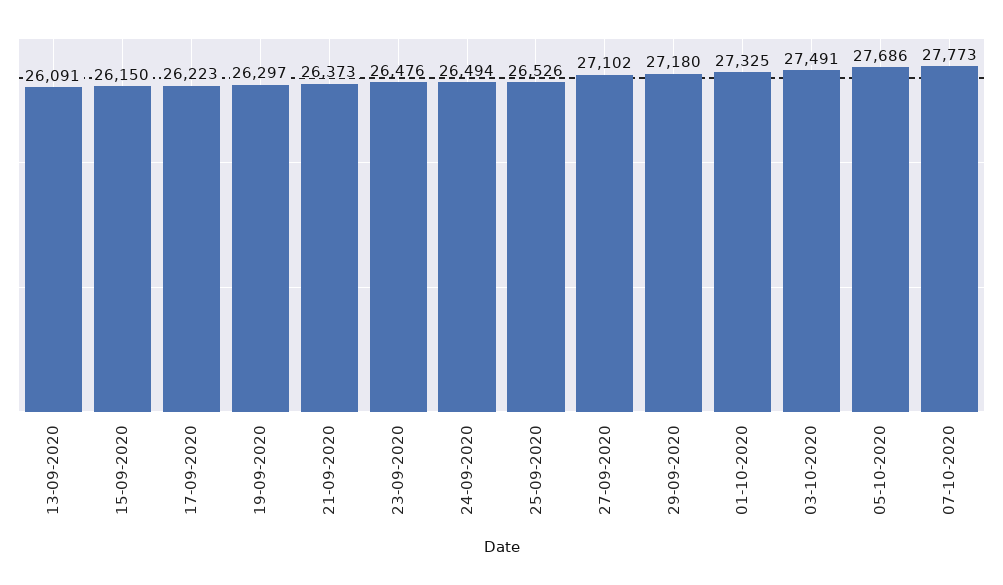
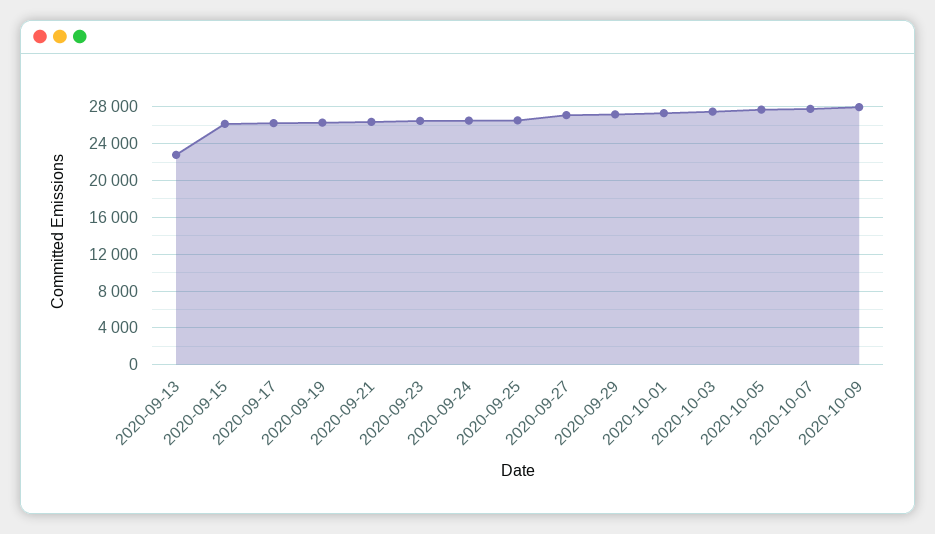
13-09-2020: 26091 -> 23000
2020-10-09: none -> 28000

